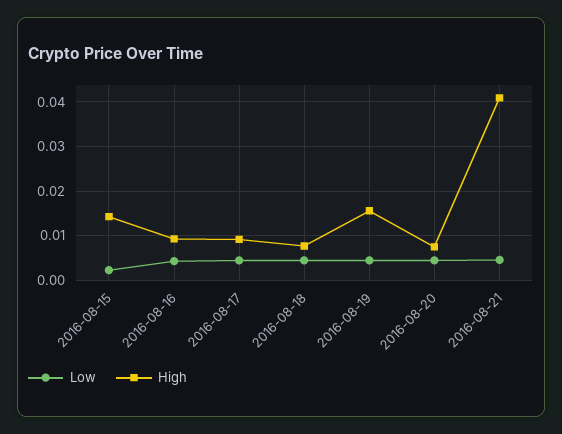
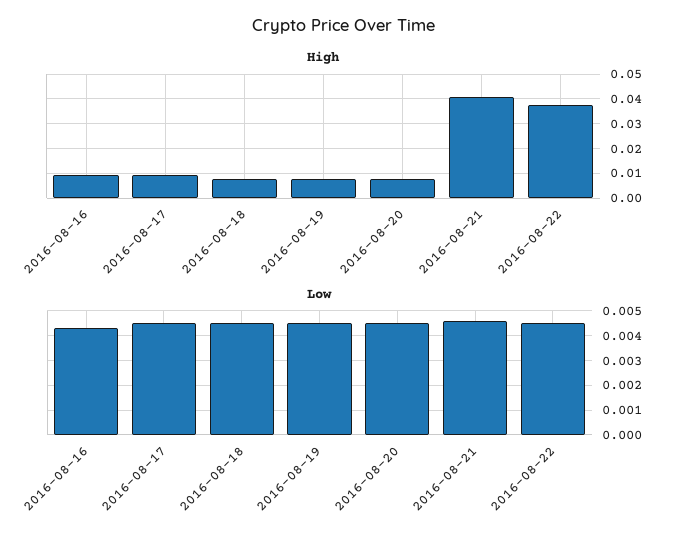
Low, 2016-08-15: 0.002 -> none
High, 2016-08-15: 0.014 -> none
High, 2016-08-19: 0.016 -> 0.0075
High, 2016-08-22: none -> 0.0375
Low, 2016-08-22: none -> 0.0045

